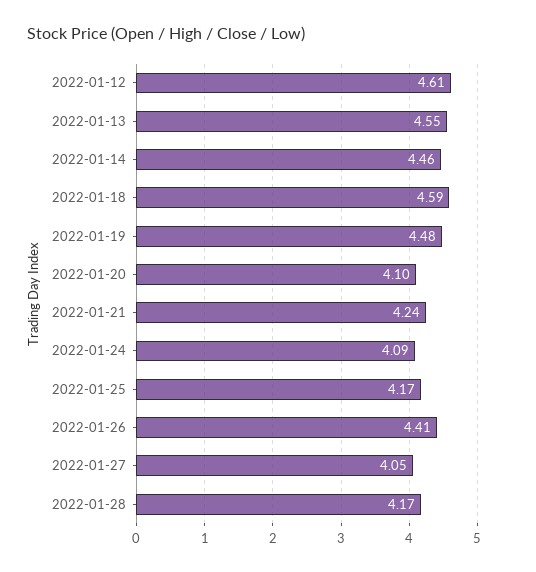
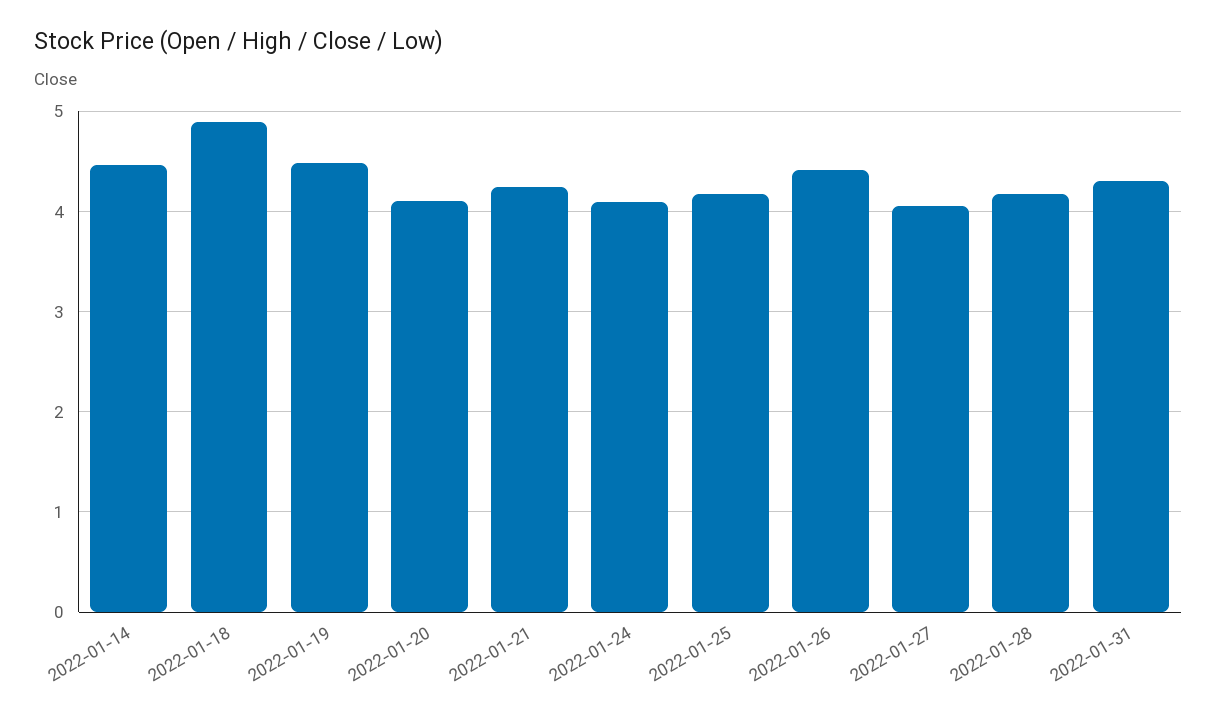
2022-01-12: 4.61 -> none
2022-01-13: 4.55 -> none
2022-01-18: 4.59 -> 4.9
2022-01-31: none -> 4.3

